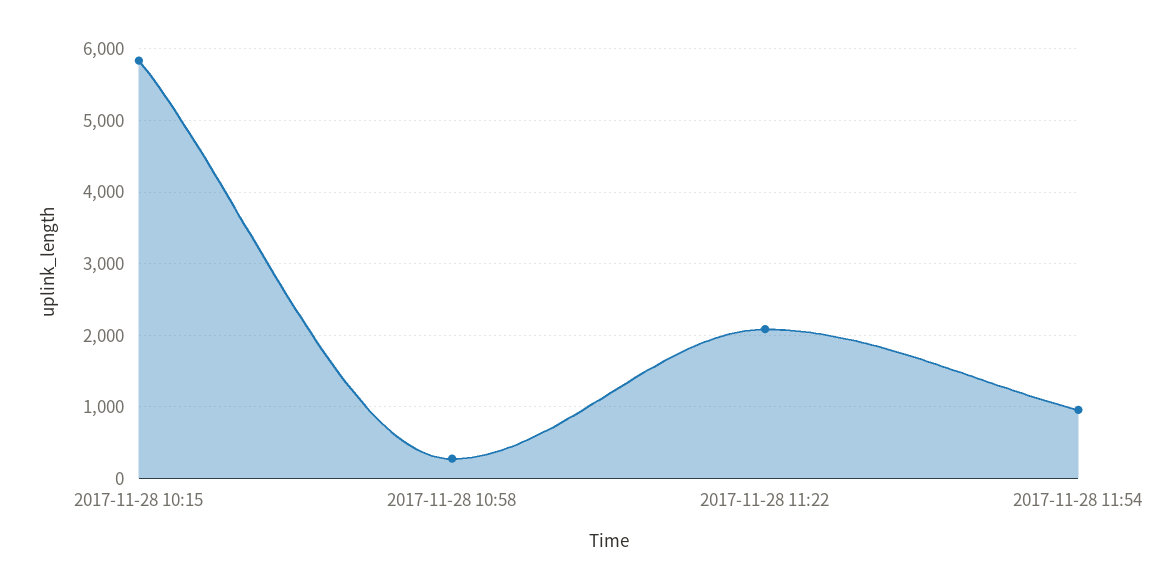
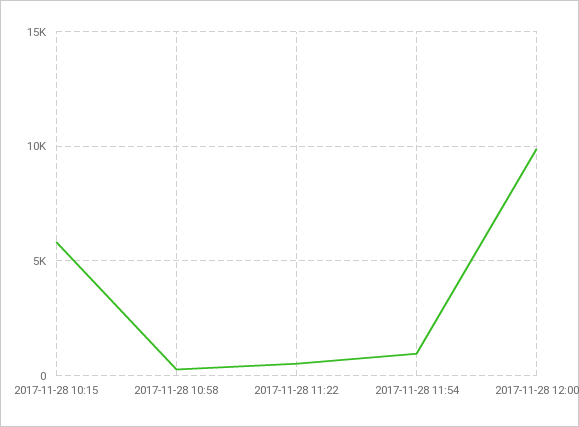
2017-11-28 11:22: 2100 -> 500
2017-11-28 12:00: none -> 10000

